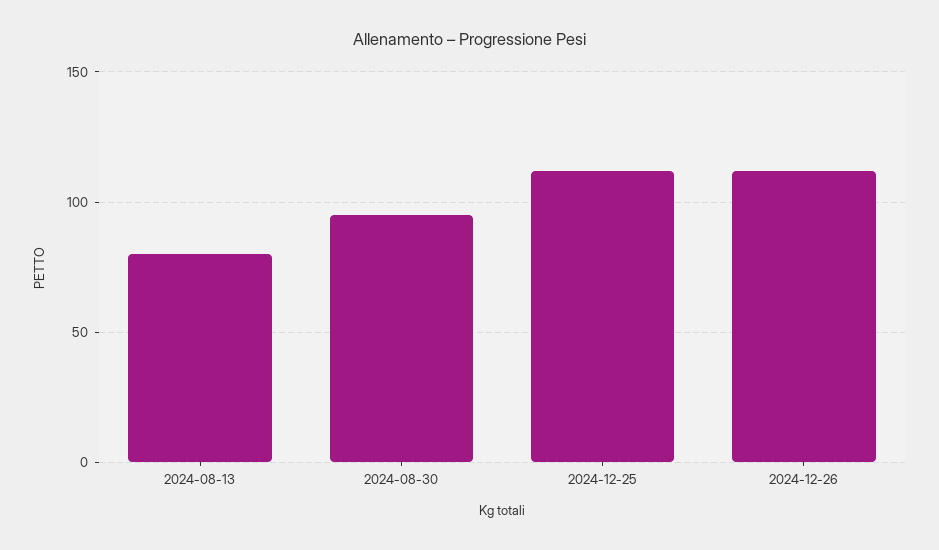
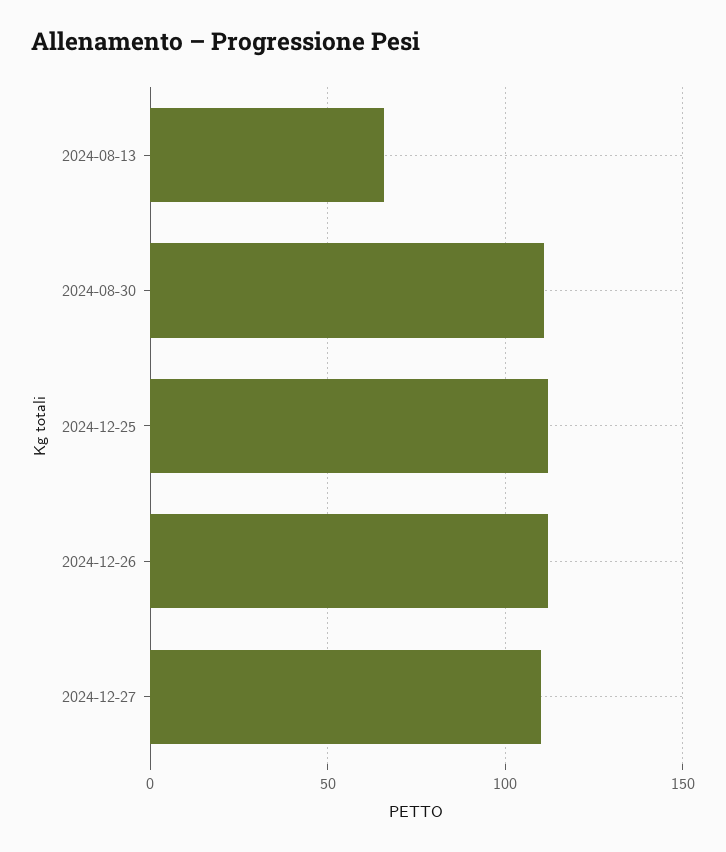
2024-08-13: 80 -> 65
2024-08-30: 95 -> 110
2024-12-27: none -> 110

